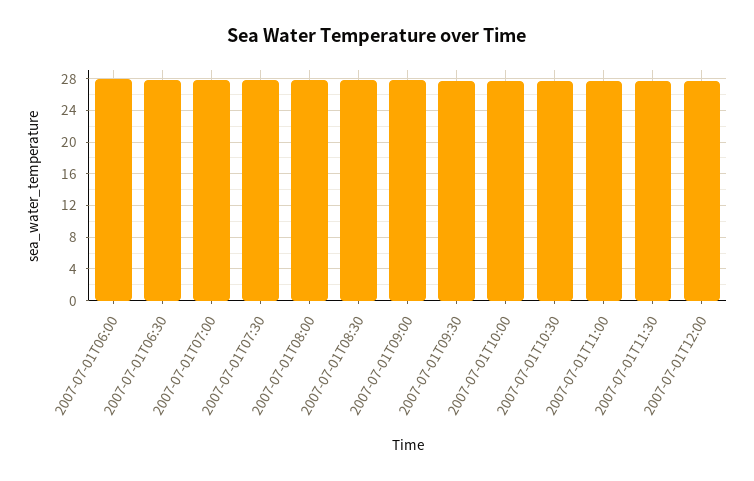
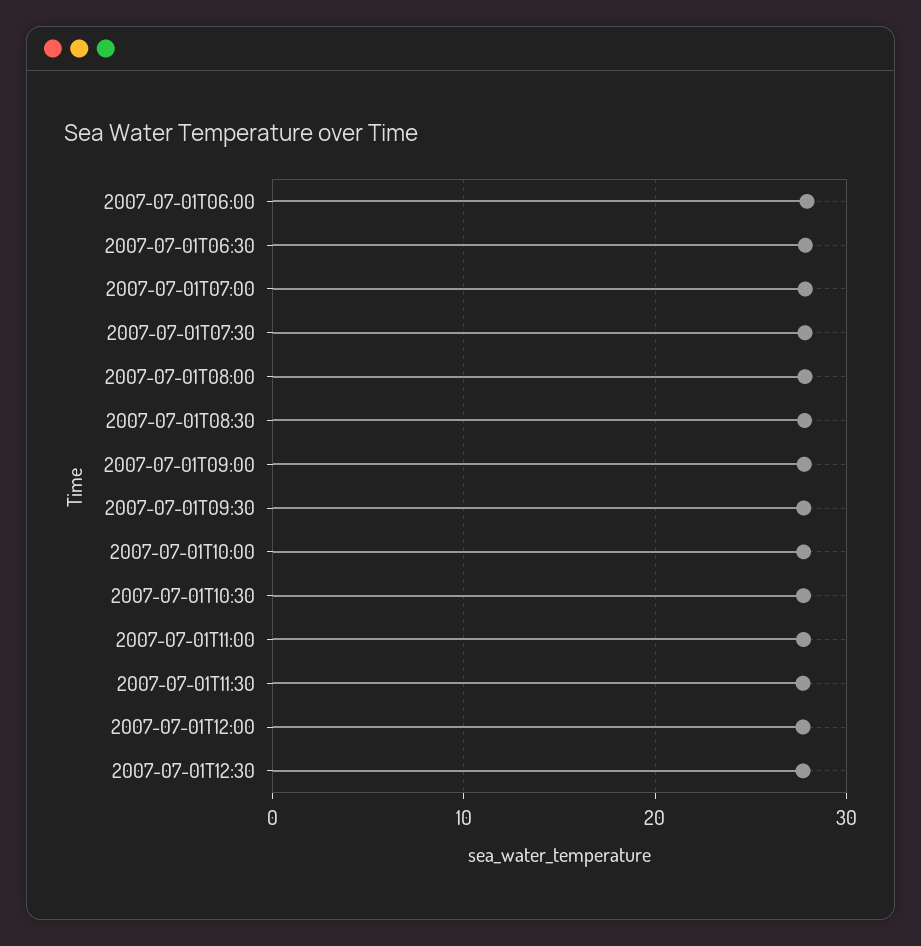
2007-07-01T12:30: none -> 28

